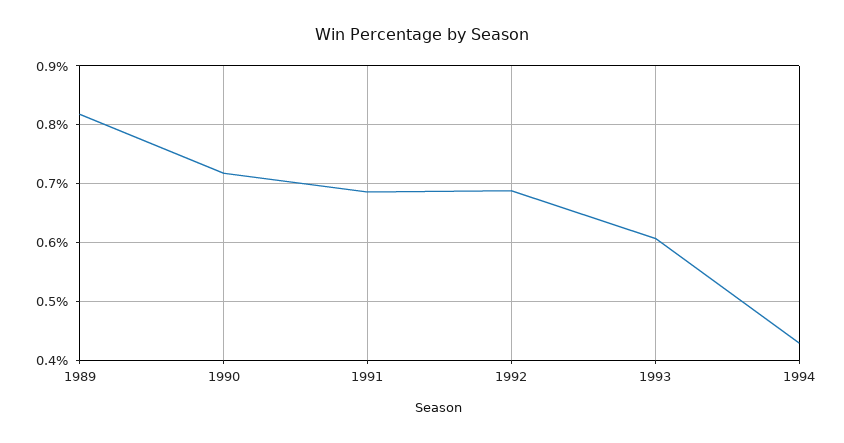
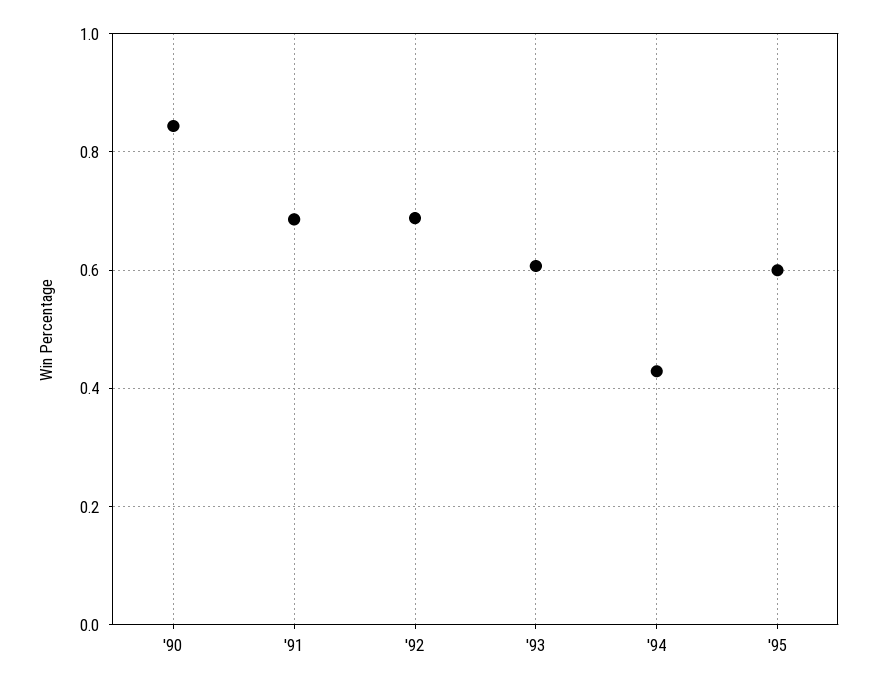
1989: 0.82 -> none
1990: 0.72 -> 0.84
'95: none -> 0.6

